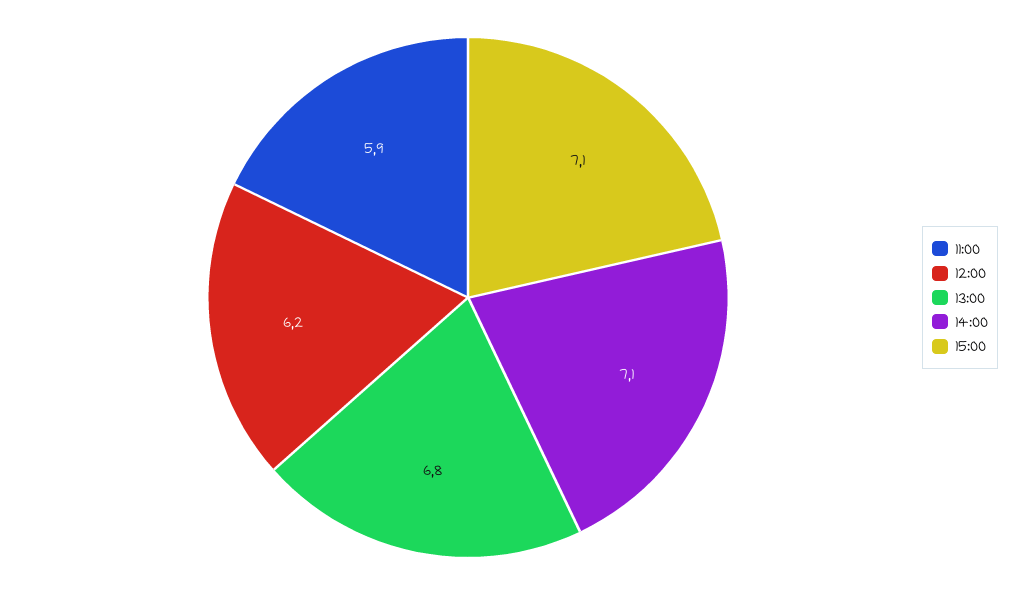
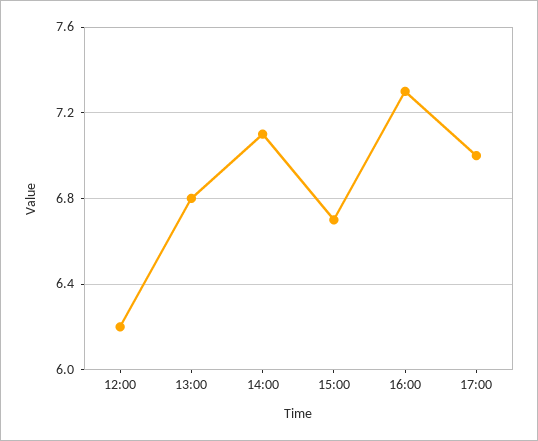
11:00: 5.9 -> none
15:00: 7.1 -> 6.7
16:00: none -> 7.3
17:00: none -> 7

